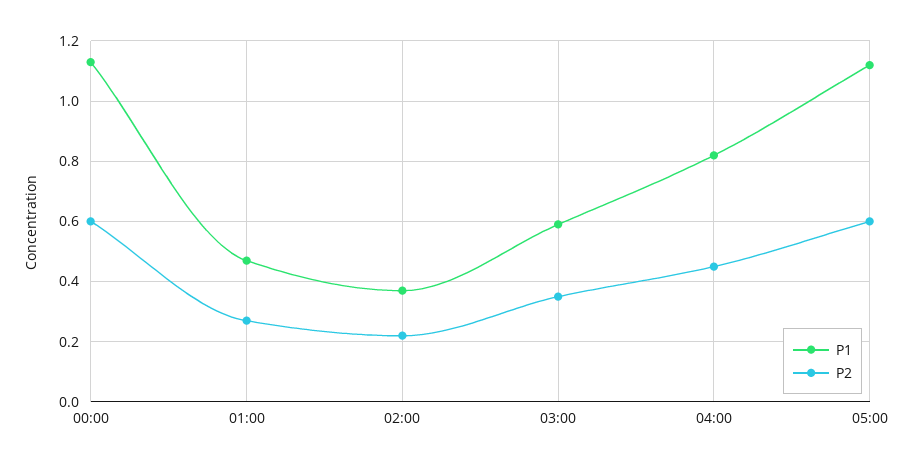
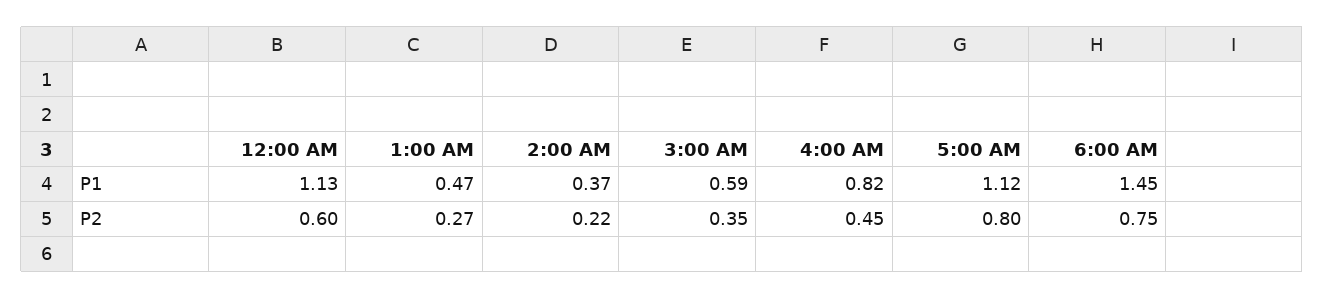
P2, 05:00: 0.6 -> 0.8
P1, 6:00 AM: none -> 1.45
P2, 6:00 AM: none -> 0.75

